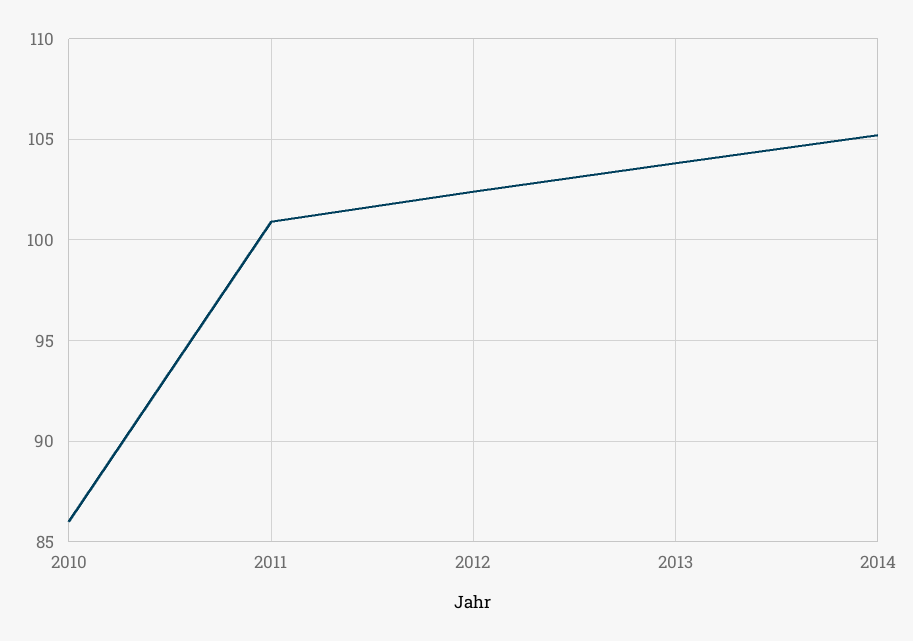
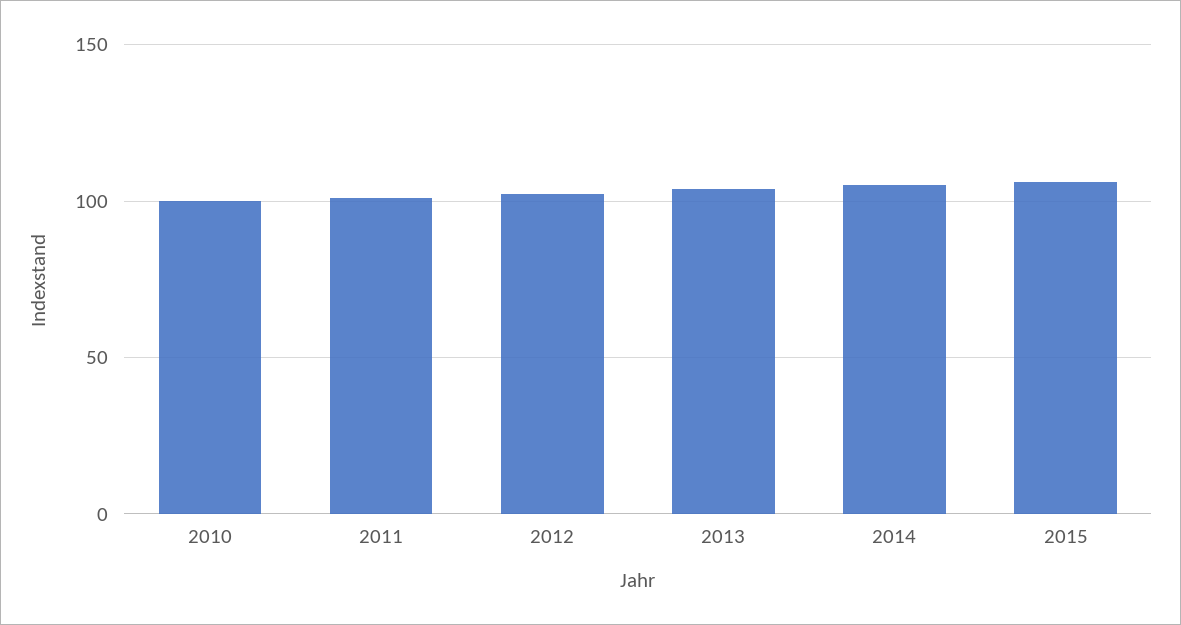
2010: 86 -> 100
2015: none -> 105

